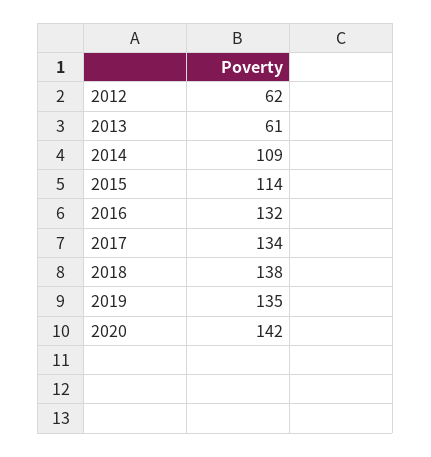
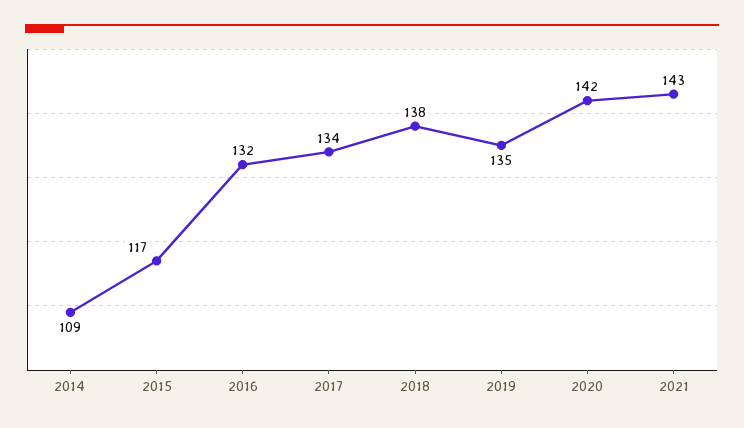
2012: 62 -> none
2013: 61 -> none
2015: 114 -> 117
2021: none -> 143

